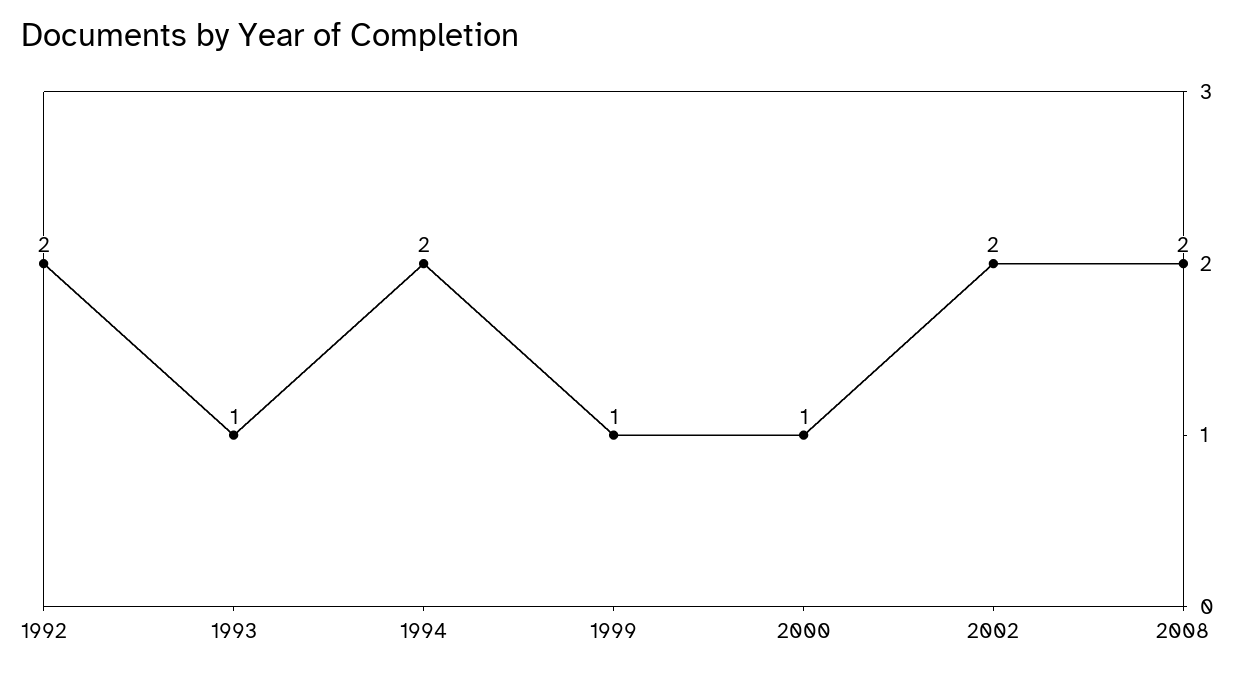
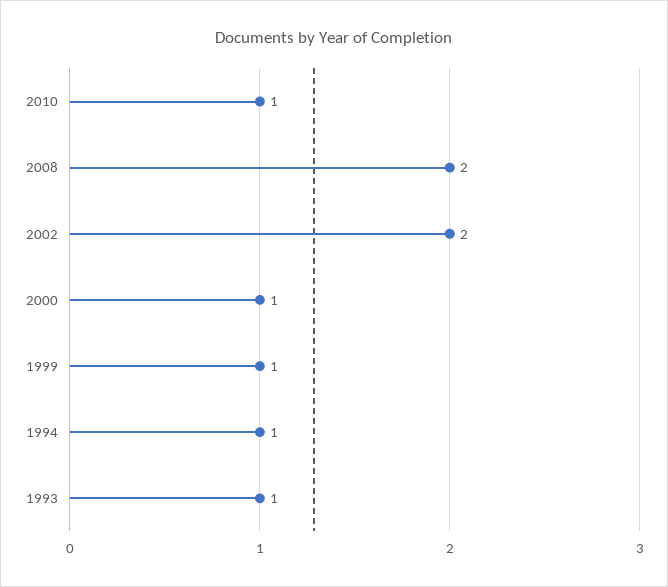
1992: 2 -> none
1994: 2 -> 1
2010: none -> 1

